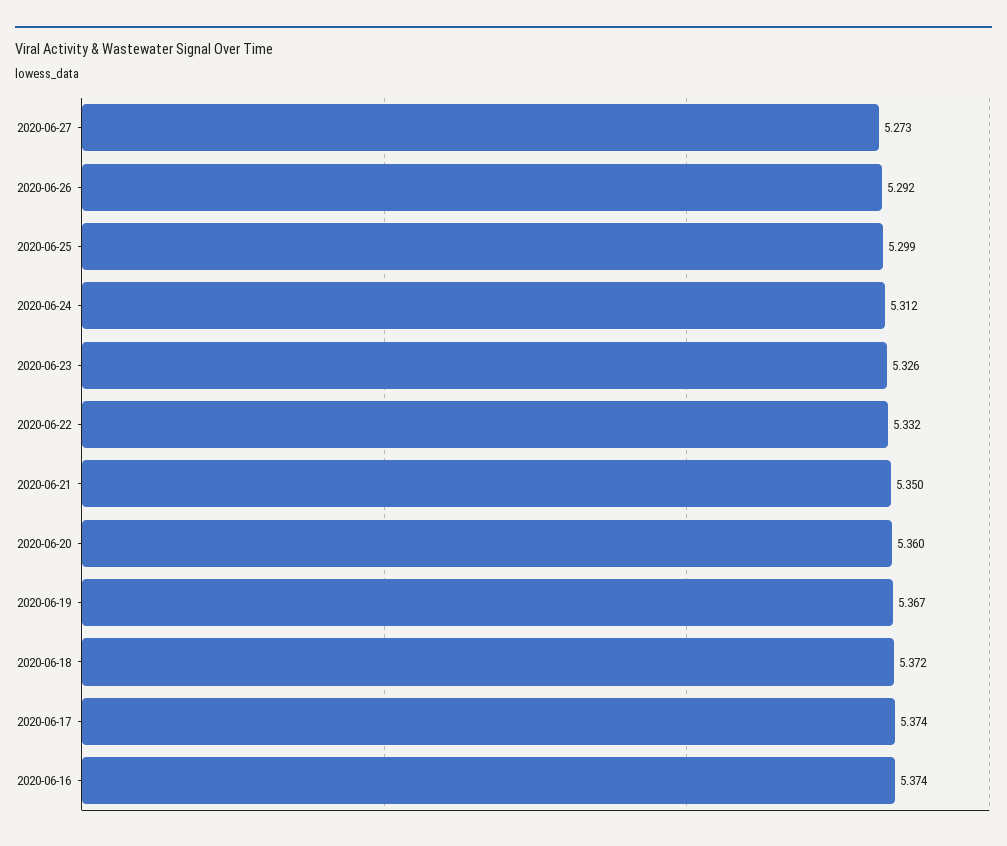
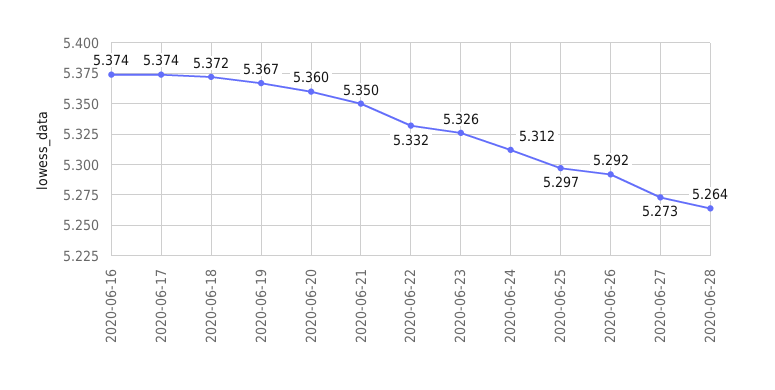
2020-06-25: 5.299 -> 5.297
2020-06-28: none -> 5.264

